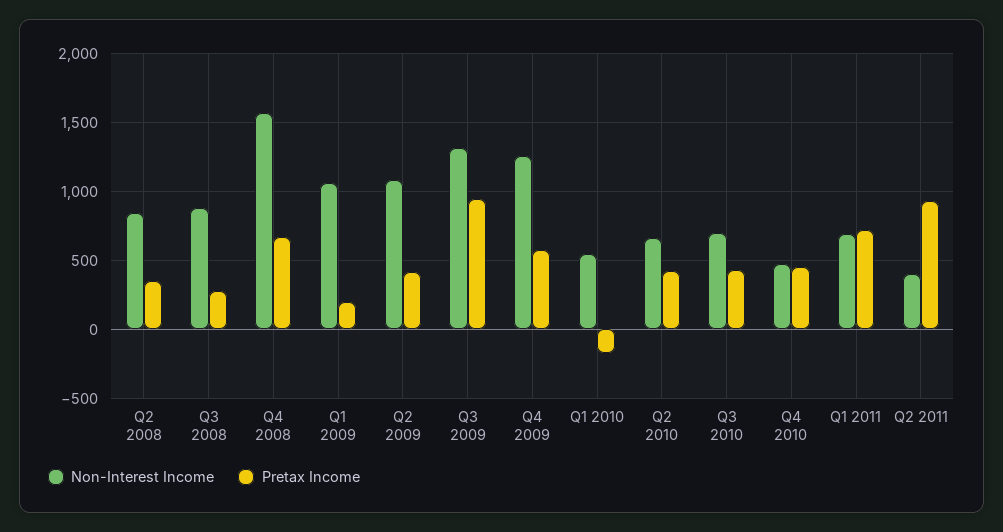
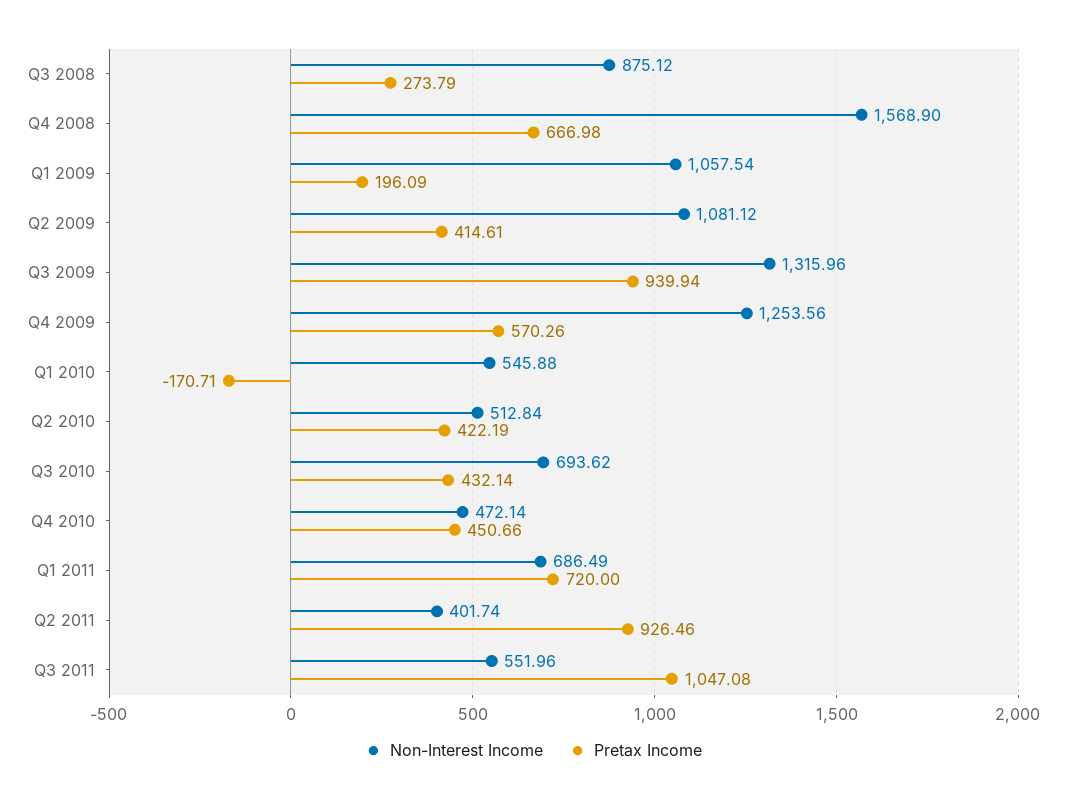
Non-Interest Income, Q2 2008: 850 -> none
Pretax Income, Q2 2008: 350 -> none
Non-Interest Income, Q2 2010: 650 -> 512.84
Non-Interest Income, Q3 2011: none -> 551.96
Pretax Income, Q3 2011: none -> 1047.08

